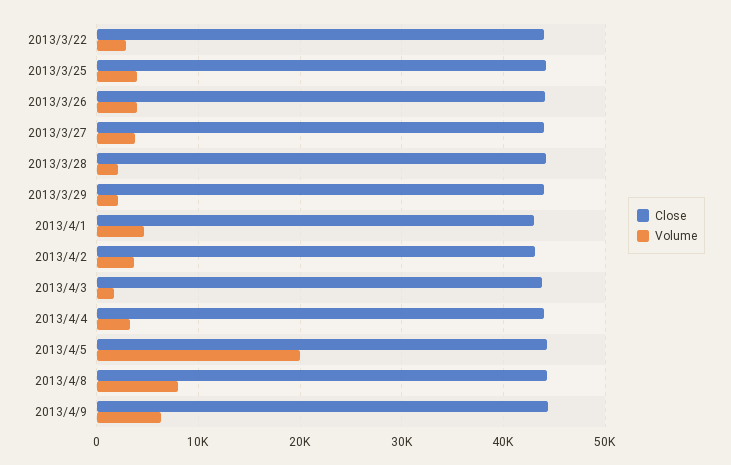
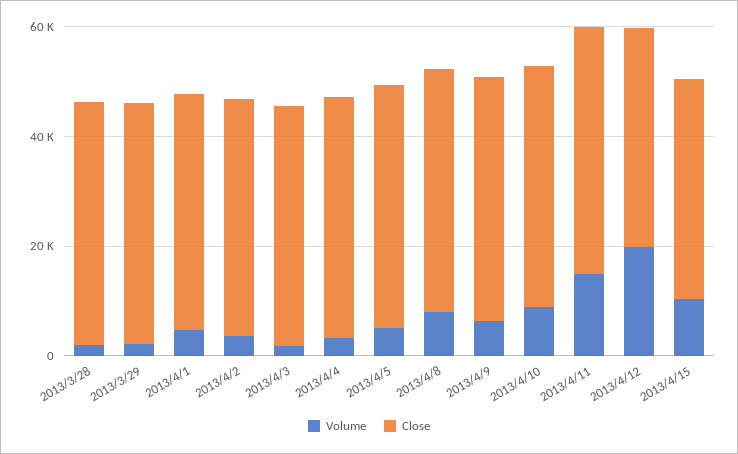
Close, 2013/3/22: 44000 -> none
Volume, 2013/3/22: 3000 -> none
Close, 2013/3/25: 44000 -> none
Volume, 2013/3/25: 4000 -> none
Close, 2013/3/26: 44000 -> none
Volume, 2013/3/26: 4000 -> none
Close, 2013/3/27: 44000 -> none
Volume, 2013/3/27: 4000 -> none
Volume, 2013/4/5: 20000 -> 5000
Volume, 2013/4/10: none -> 10000
Close, 2013/4/10: none -> 45000
Volume, 2013/4/11: none -> 15000
Close, 2013/4/11: none -> 45000
Volume, 2013/4/12: none -> 20000
Close, 2013/4/12: none -> 40000
Volume, 2013/4/15: none -> 10000
Close, 2013/4/15: none -> 40000

